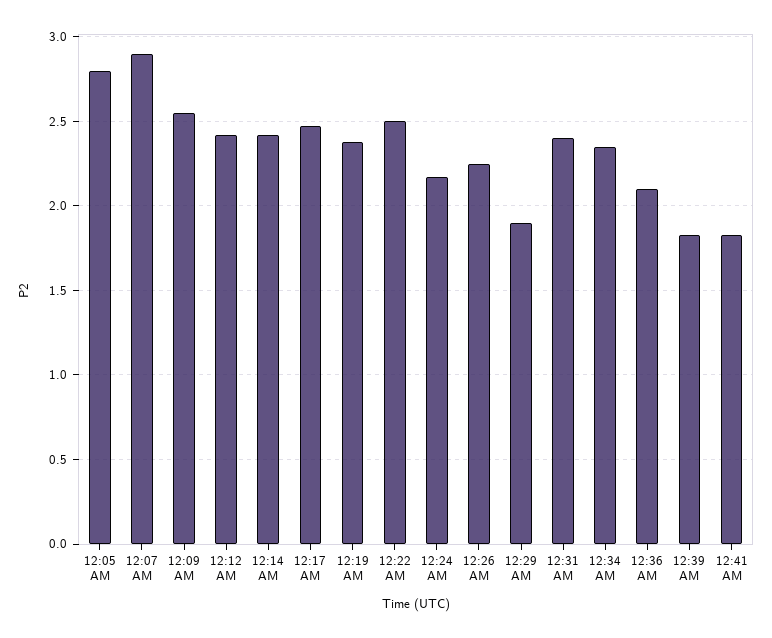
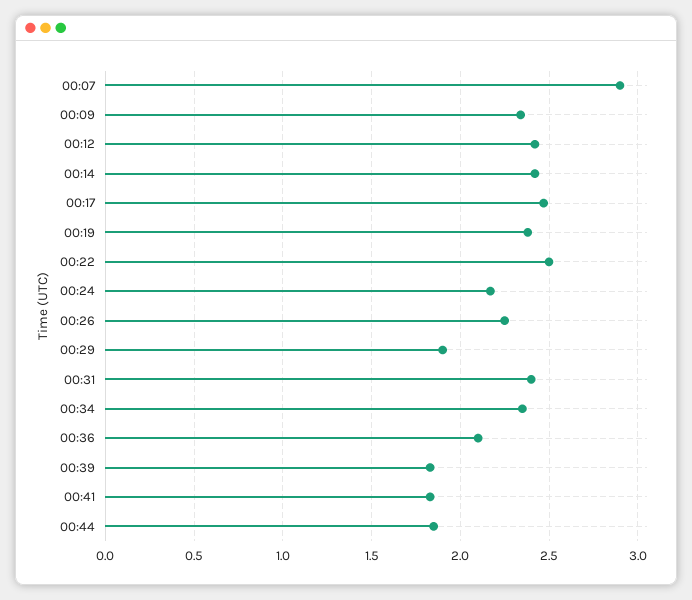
12:05 AM: 2.8 -> none
12:09 AM: 2.55 -> 2.35
00:44: none -> 1.85

